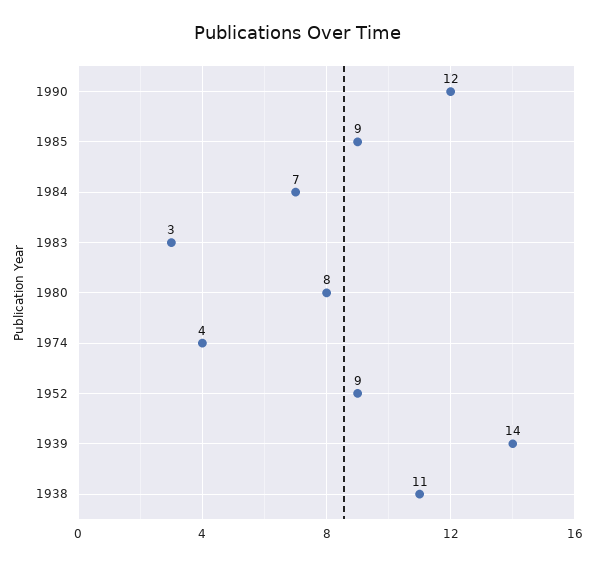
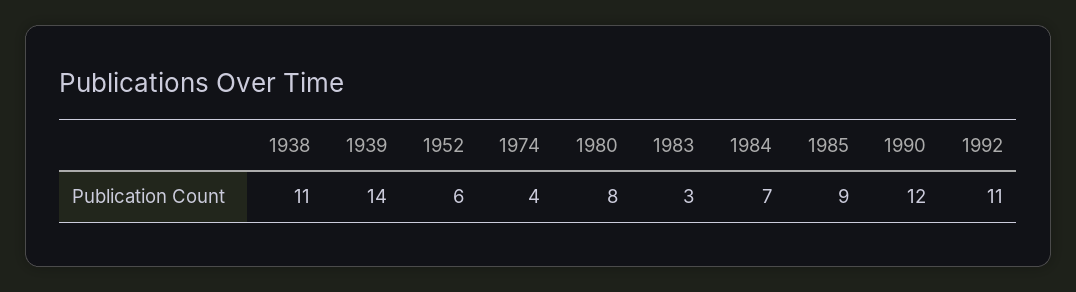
1952: 9 -> 6
1992: none -> 11

